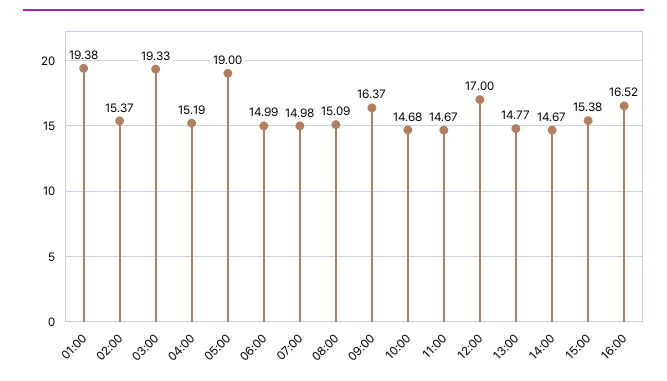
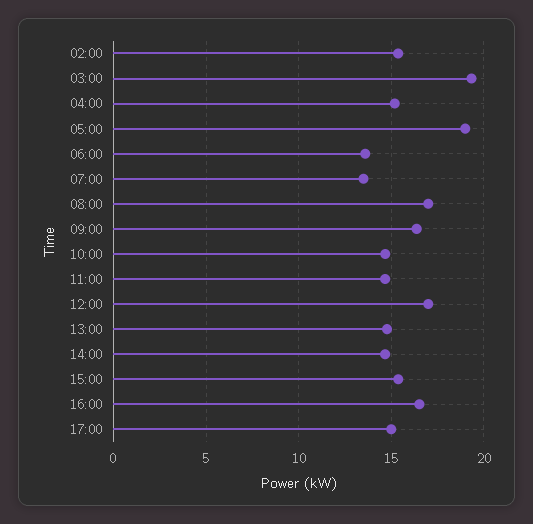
01:00: 19.38 -> none
06:00: 14.99 -> 13.5
07:00: 14.98 -> 13.5
08:00: 15.09 -> 17
17:00: none -> 15

